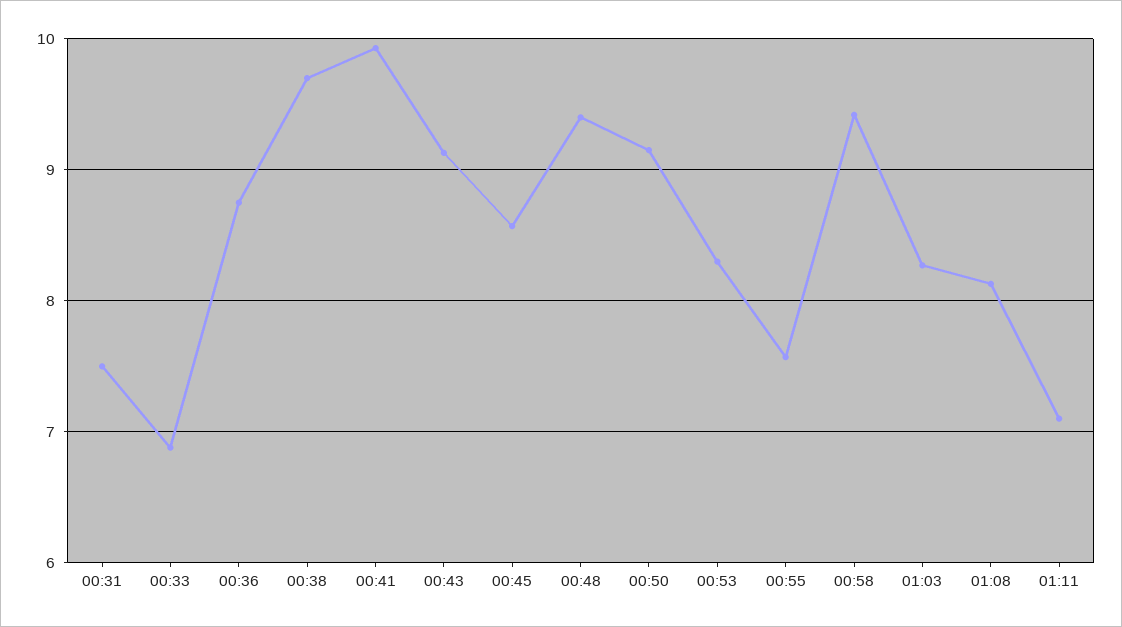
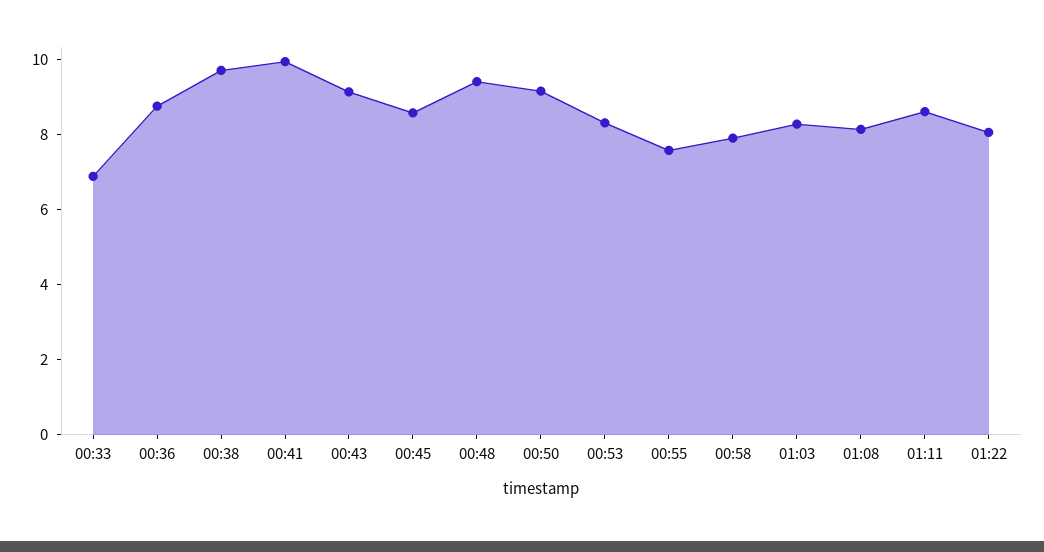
00:31: 7.5 -> none
00:58: 9.4 -> 8
01:11: 7.1 -> 8.5
01:22: none -> 8

